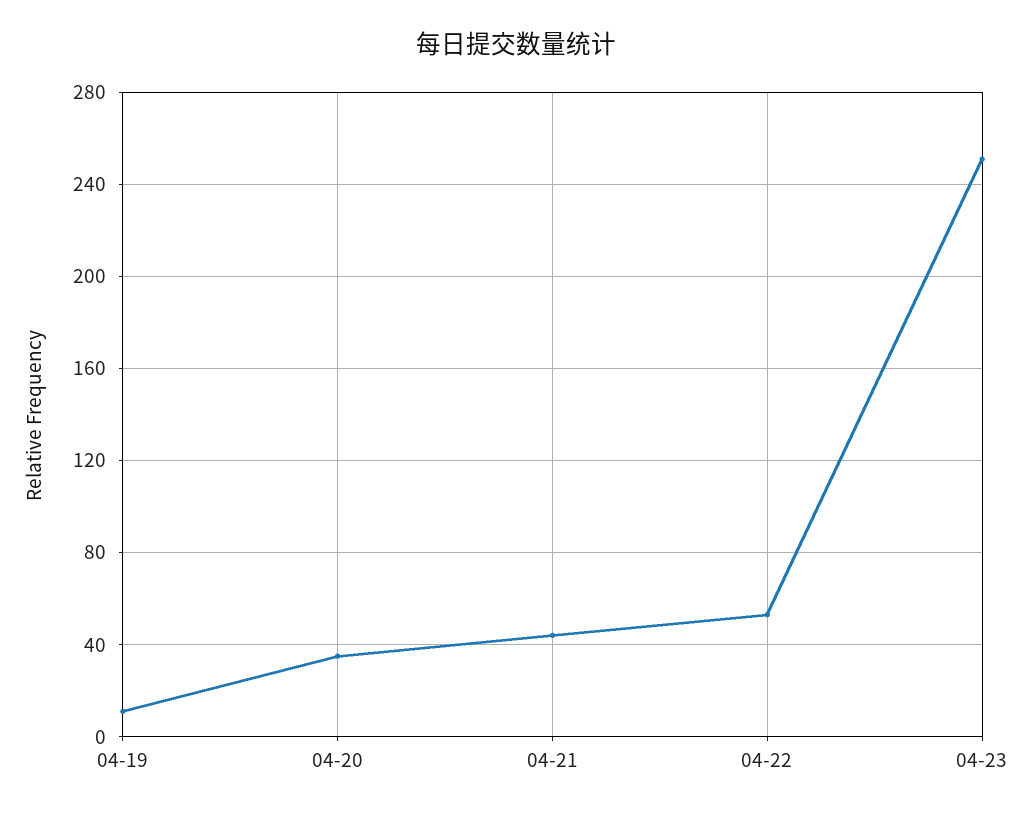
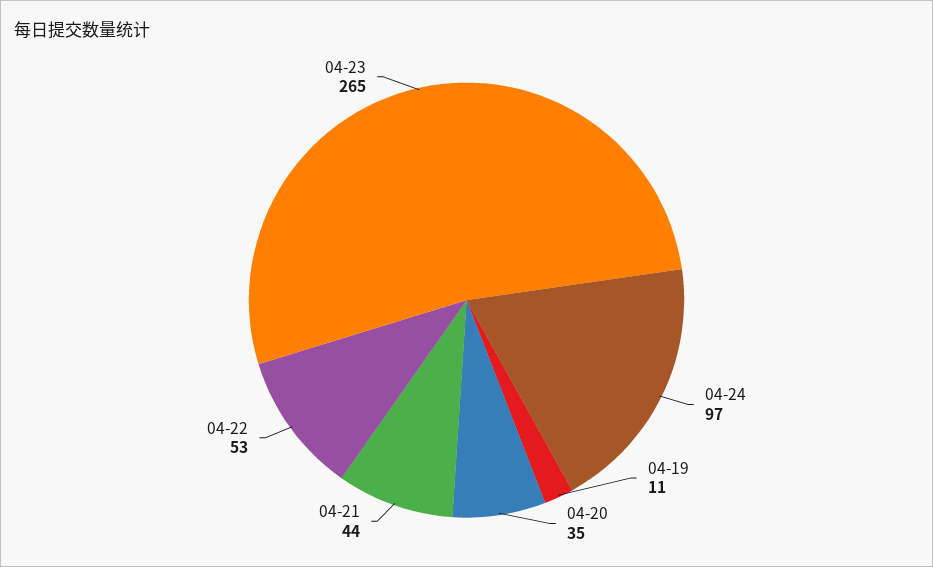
04-23: 250 -> 265
04-24: none -> 97

